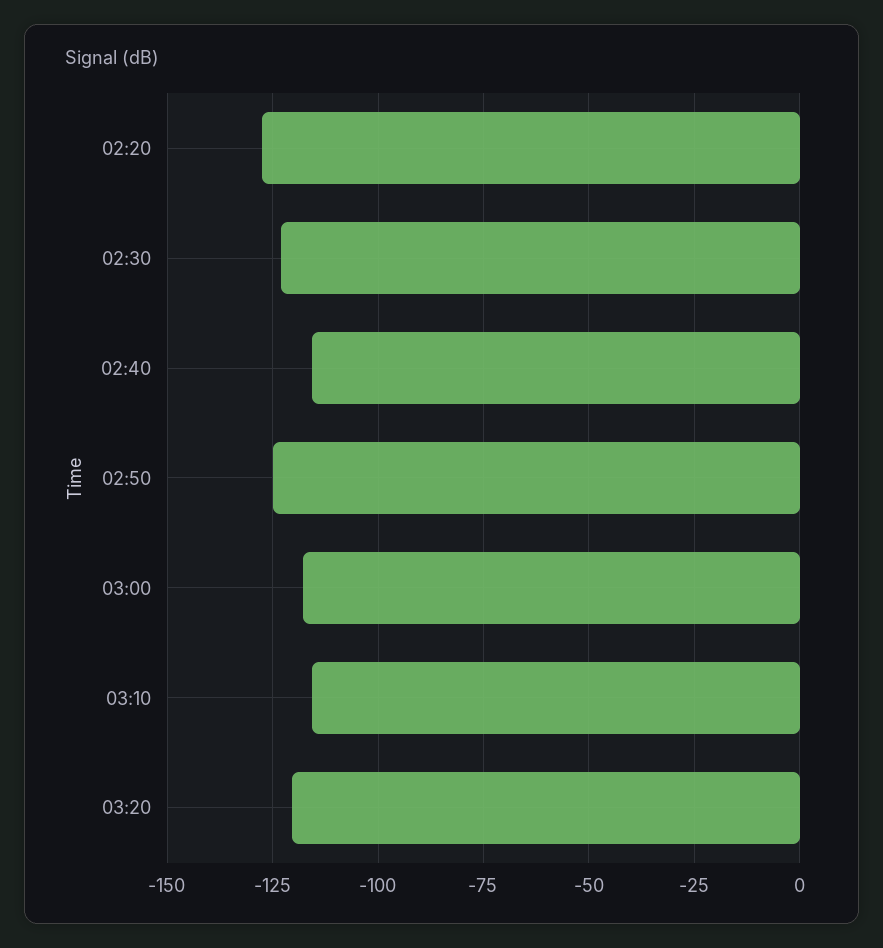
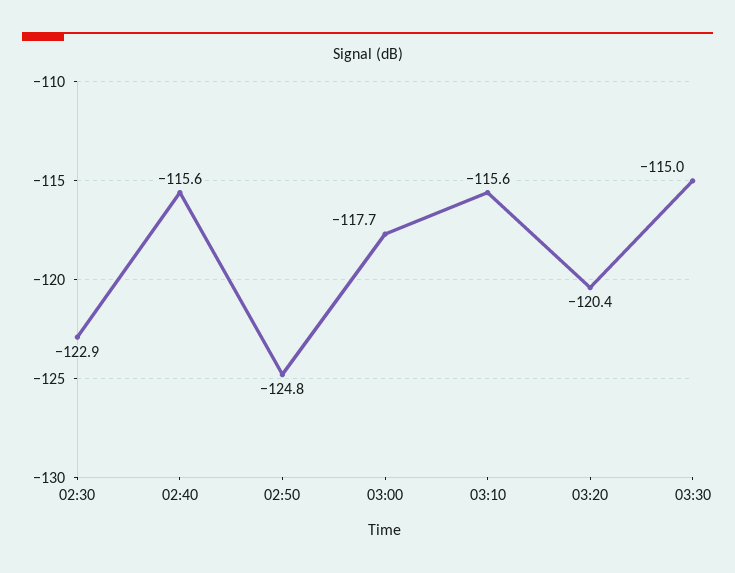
02:20: -127.5 -> none
03:30: none -> -115

